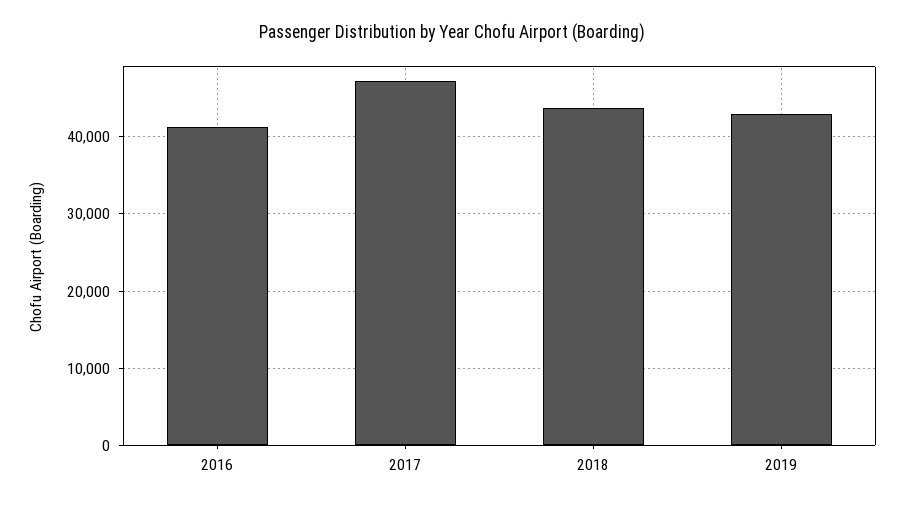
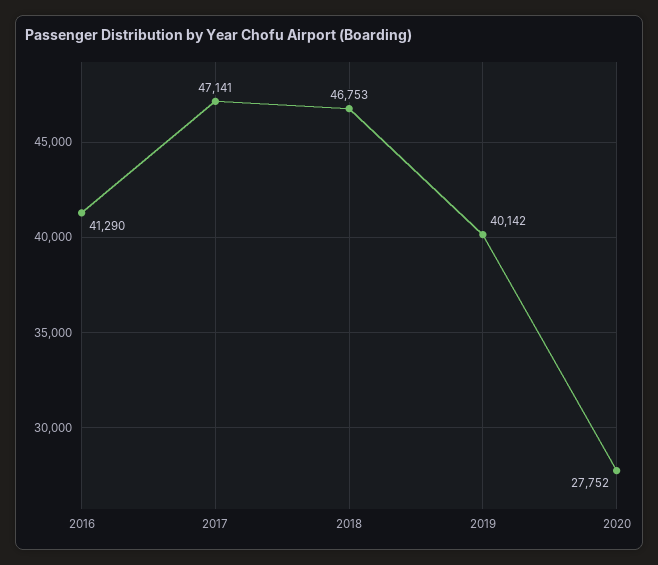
2018: 44000 -> 46753
2019: 43000 -> 40142
2020: none -> 27752

